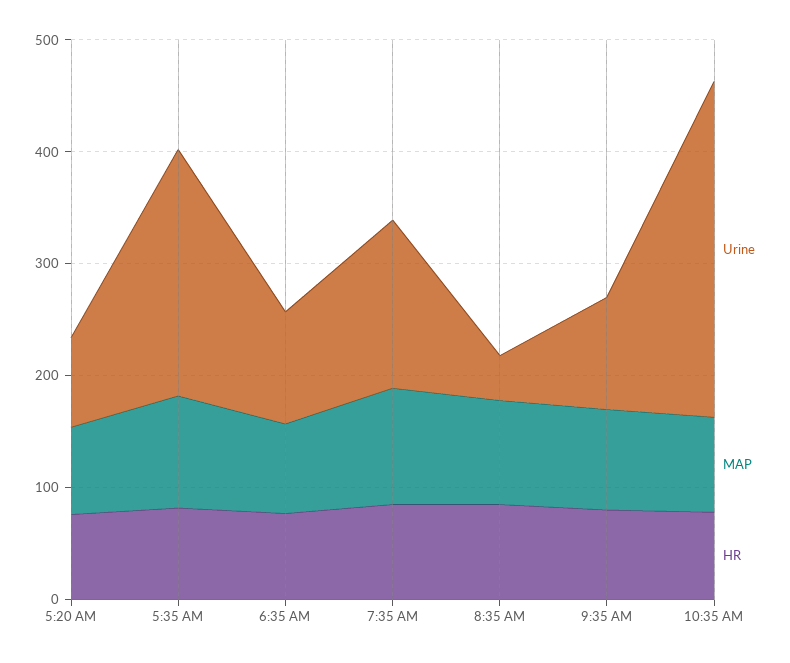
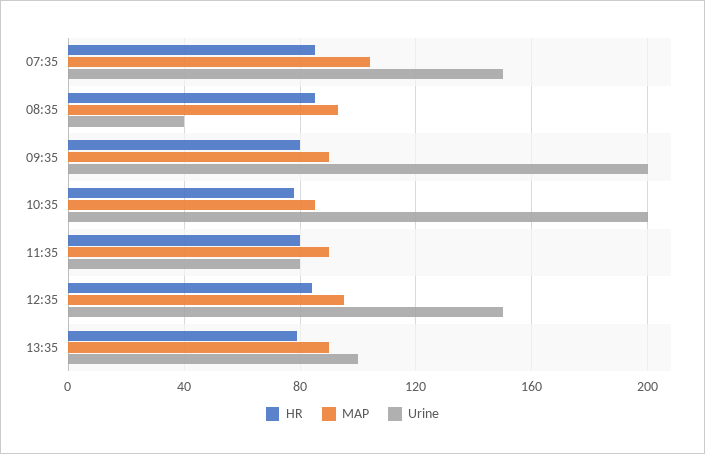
Urine, 5:20 AM: 80 -> none
MAP, 5:20 AM: 80 -> none
HR, 5:20 AM: 80 -> none
Urine, 5:35 AM: 220 -> none
MAP, 5:35 AM: 100 -> none
HR, 5:35 AM: 80 -> none
Urine, 6:35 AM: 100 -> none
MAP, 6:35 AM: 80 -> none
HR, 6:35 AM: 80 -> none
Urine, 9:35 AM: 100 -> 200
Urine, 10:35 AM: 300 -> 200
HR, 11:35: none -> 80
MAP, 11:35: none -> 90
Urine, 11:35: none -> 80
HR, 12:35: none -> 85
MAP, 12:35: none -> 95
Urine, 12:35: none -> 150
HR, 13:35: none -> 80
MAP, 13:35: none -> 90
Urine, 13:35: none -> 100

